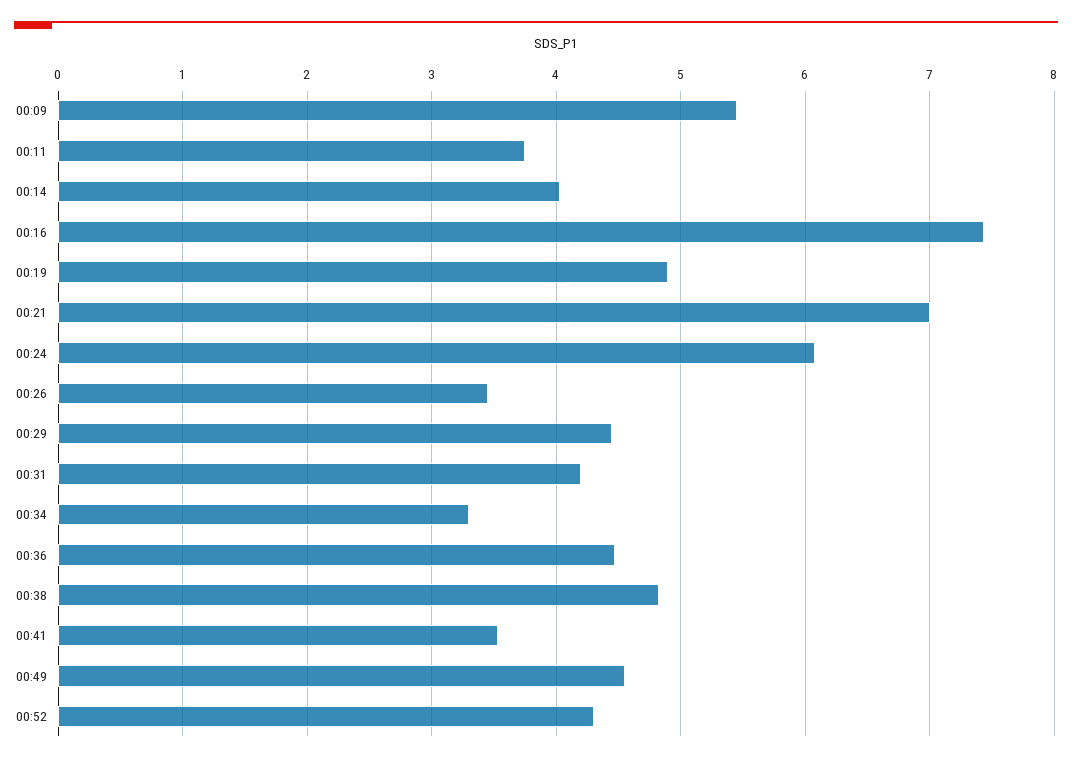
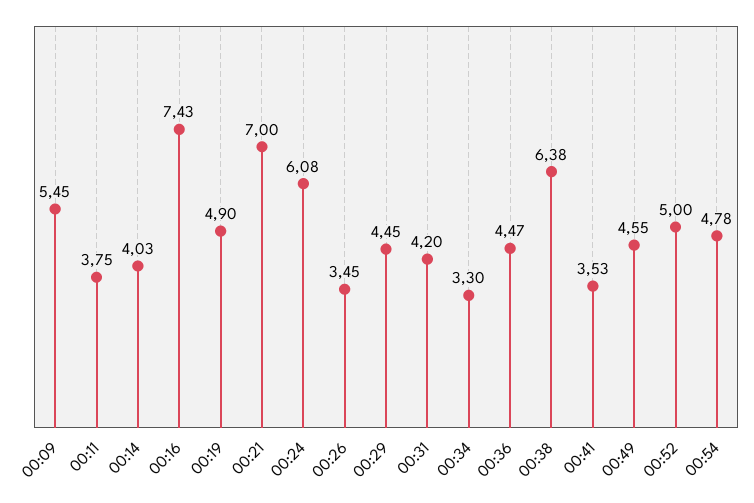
00:38: 4.8 -> 6.38
00:52: 4.3 -> 5
00:54: none -> 4.78

